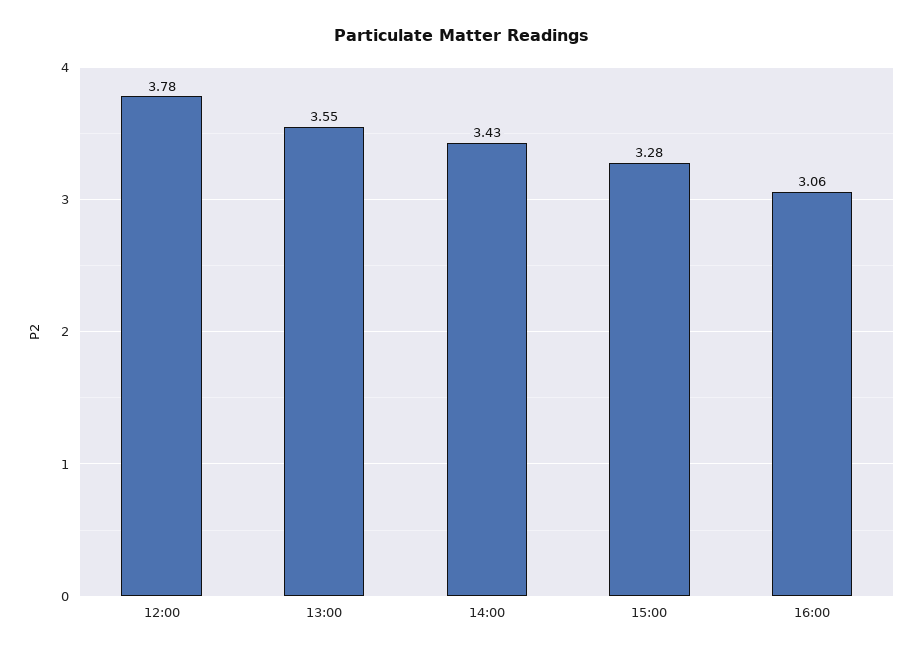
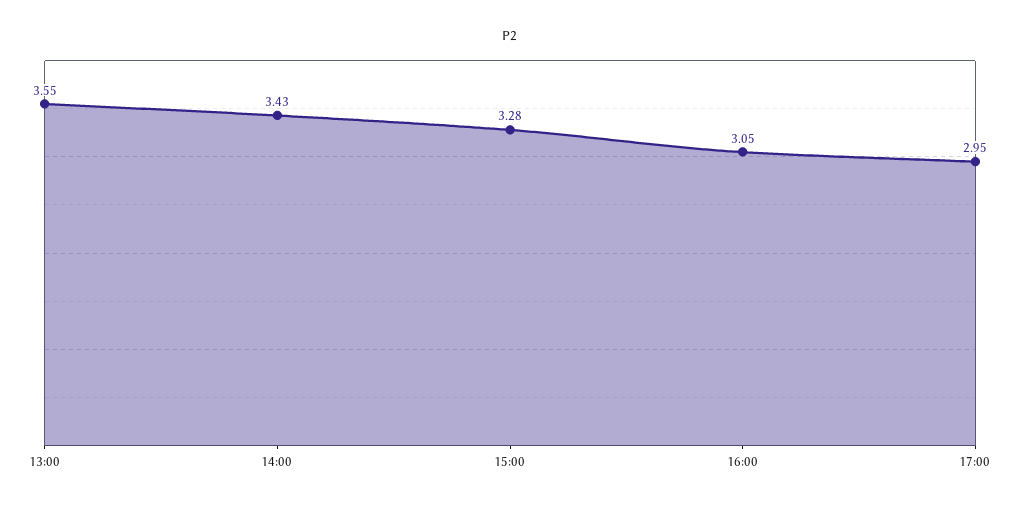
12:00: 3.78 -> none
16:00: 3.06 -> 3.05
17:00: none -> 2.95

